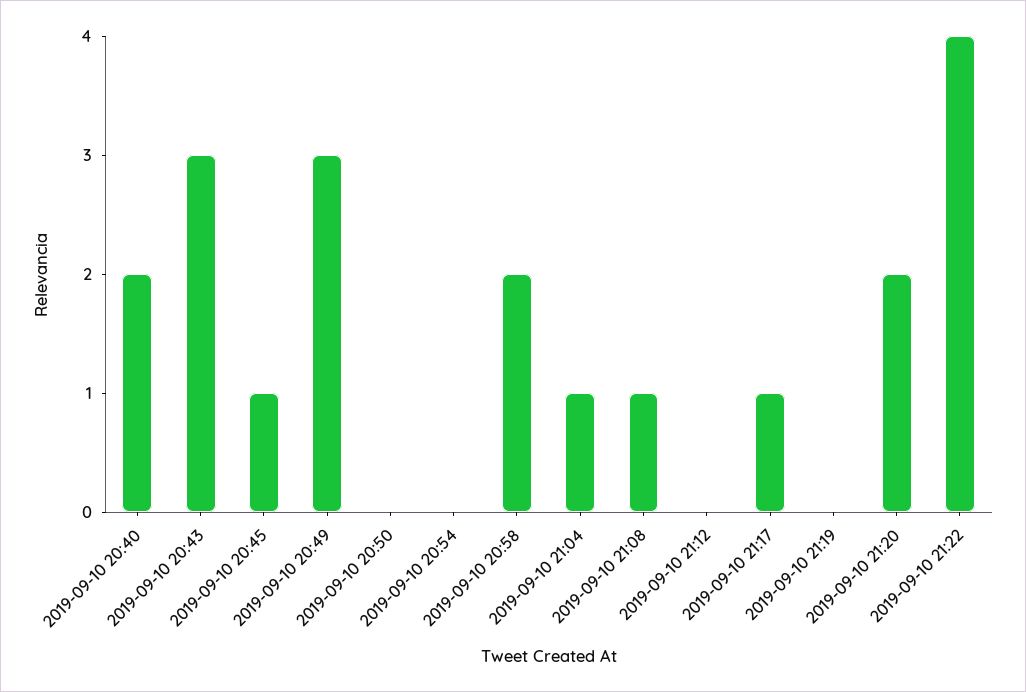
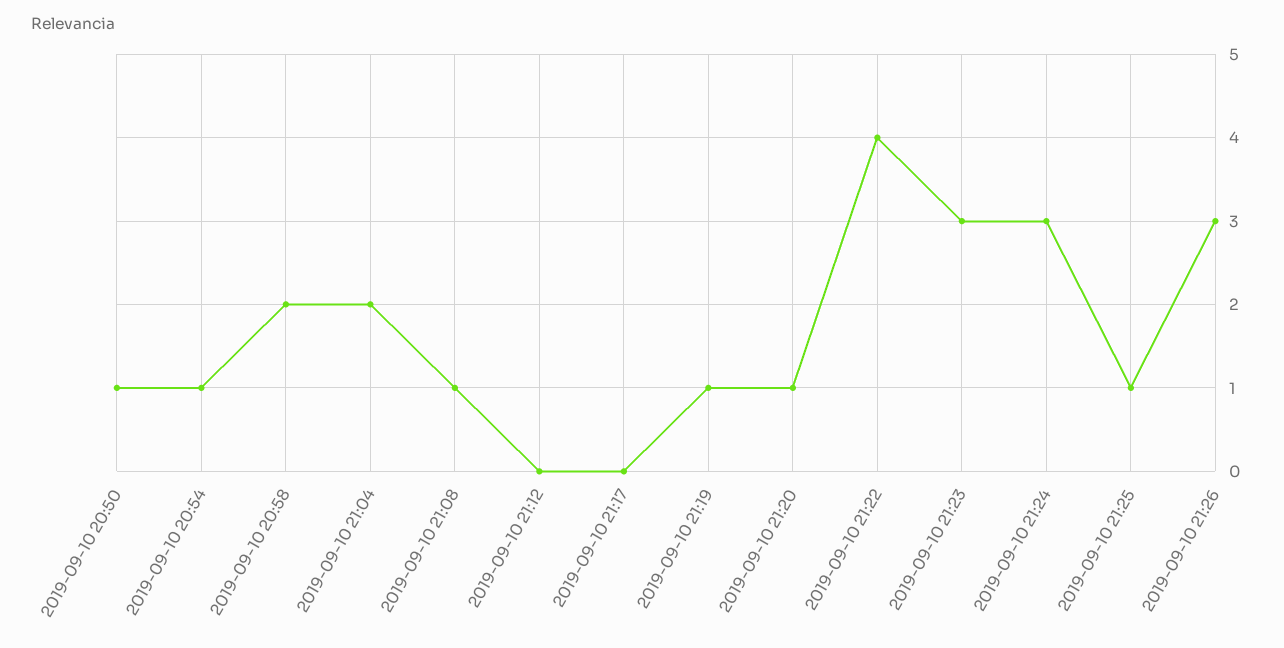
2019-09-10 20:40: 2 -> none
2019-09-10 20:43: 3 -> none
2019-09-10 20:45: 1 -> none
2019-09-10 20:49: 3 -> none
2019-09-10 20:50: 0 -> 1
2019-09-10 20:54: 0 -> 1
2019-09-10 21:04: 1 -> 2
2019-09-10 21:17: 1 -> 0
2019-09-10 21:19: 0 -> 1
2019-09-10 21:20: 2 -> 1
2019-09-10 21:23: none -> 3
2019-09-10 21:24: none -> 3
2019-09-10 21:25: none -> 1
2019-09-10 21:26: none -> 3

